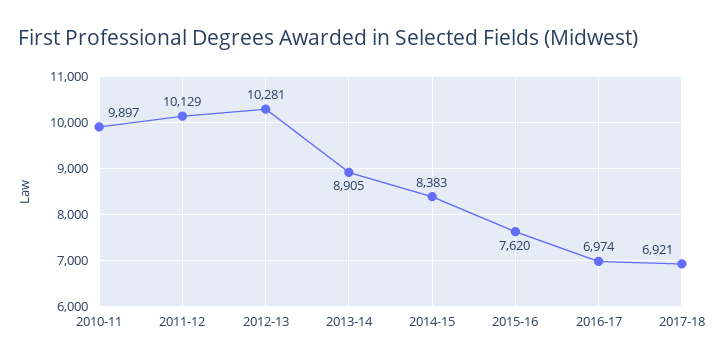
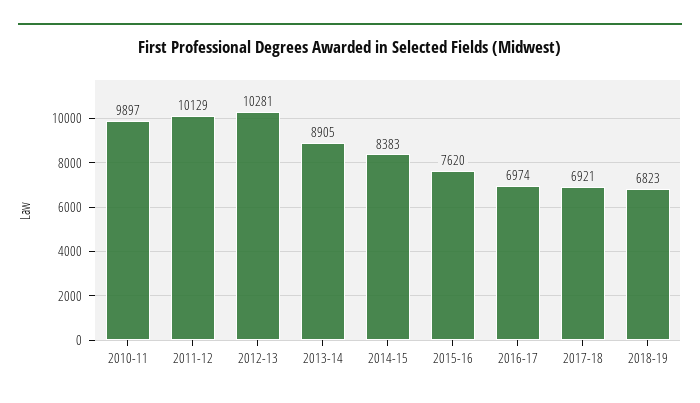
2018-19: none -> 6823

